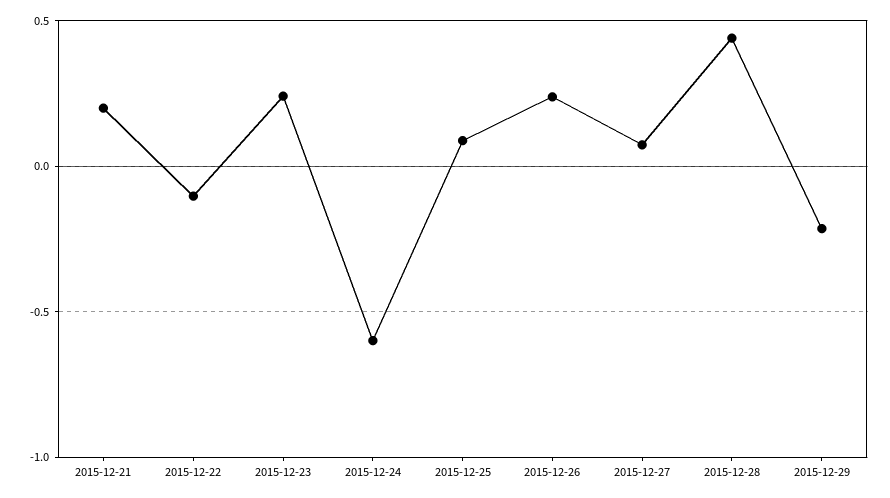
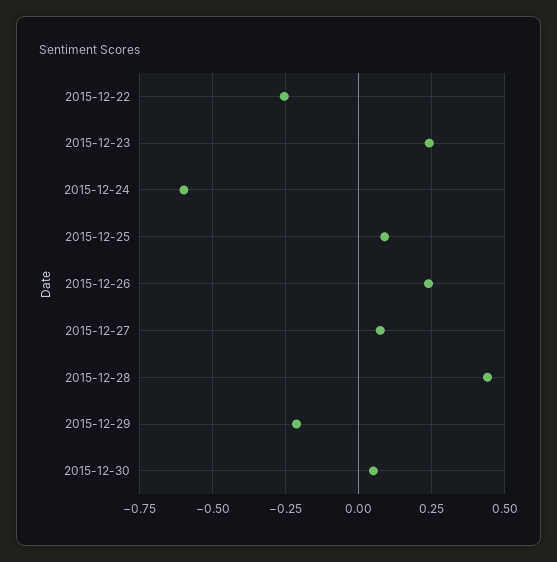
2015-12-21: 0.2 -> none
2015-12-22: -0.1 -> -0.25
2015-12-30: none -> 0.05

